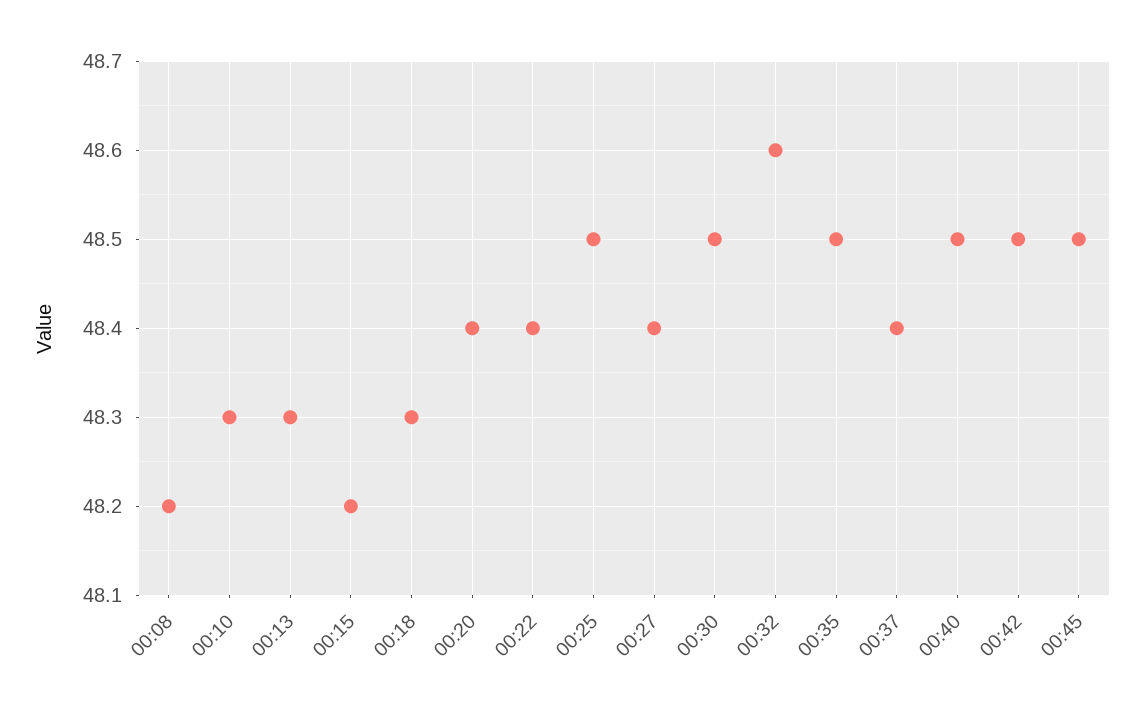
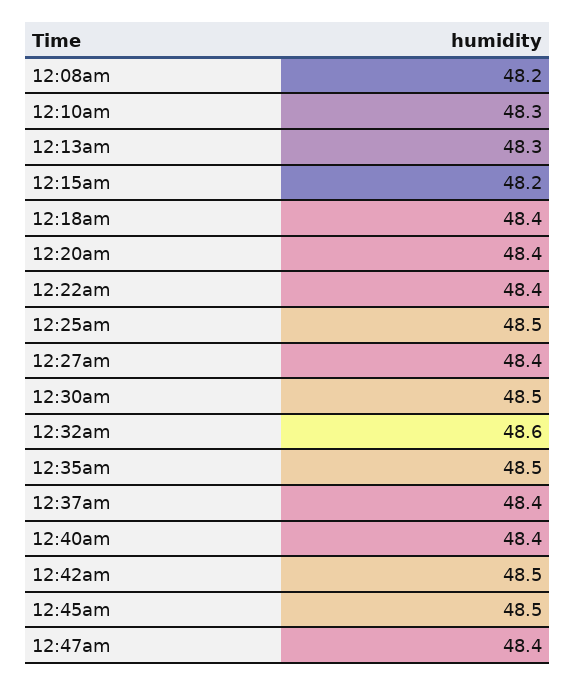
00:18: 48.3 -> 48.4
00:40: 48.5 -> 48.4
12:47am: none -> 48.4

